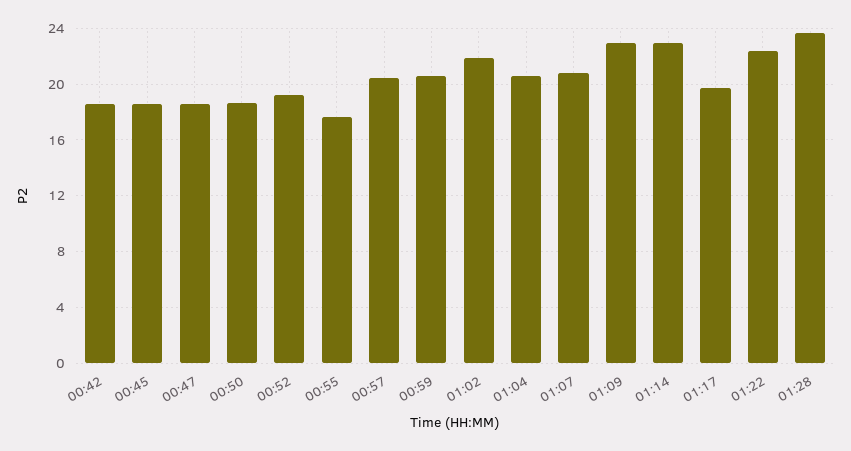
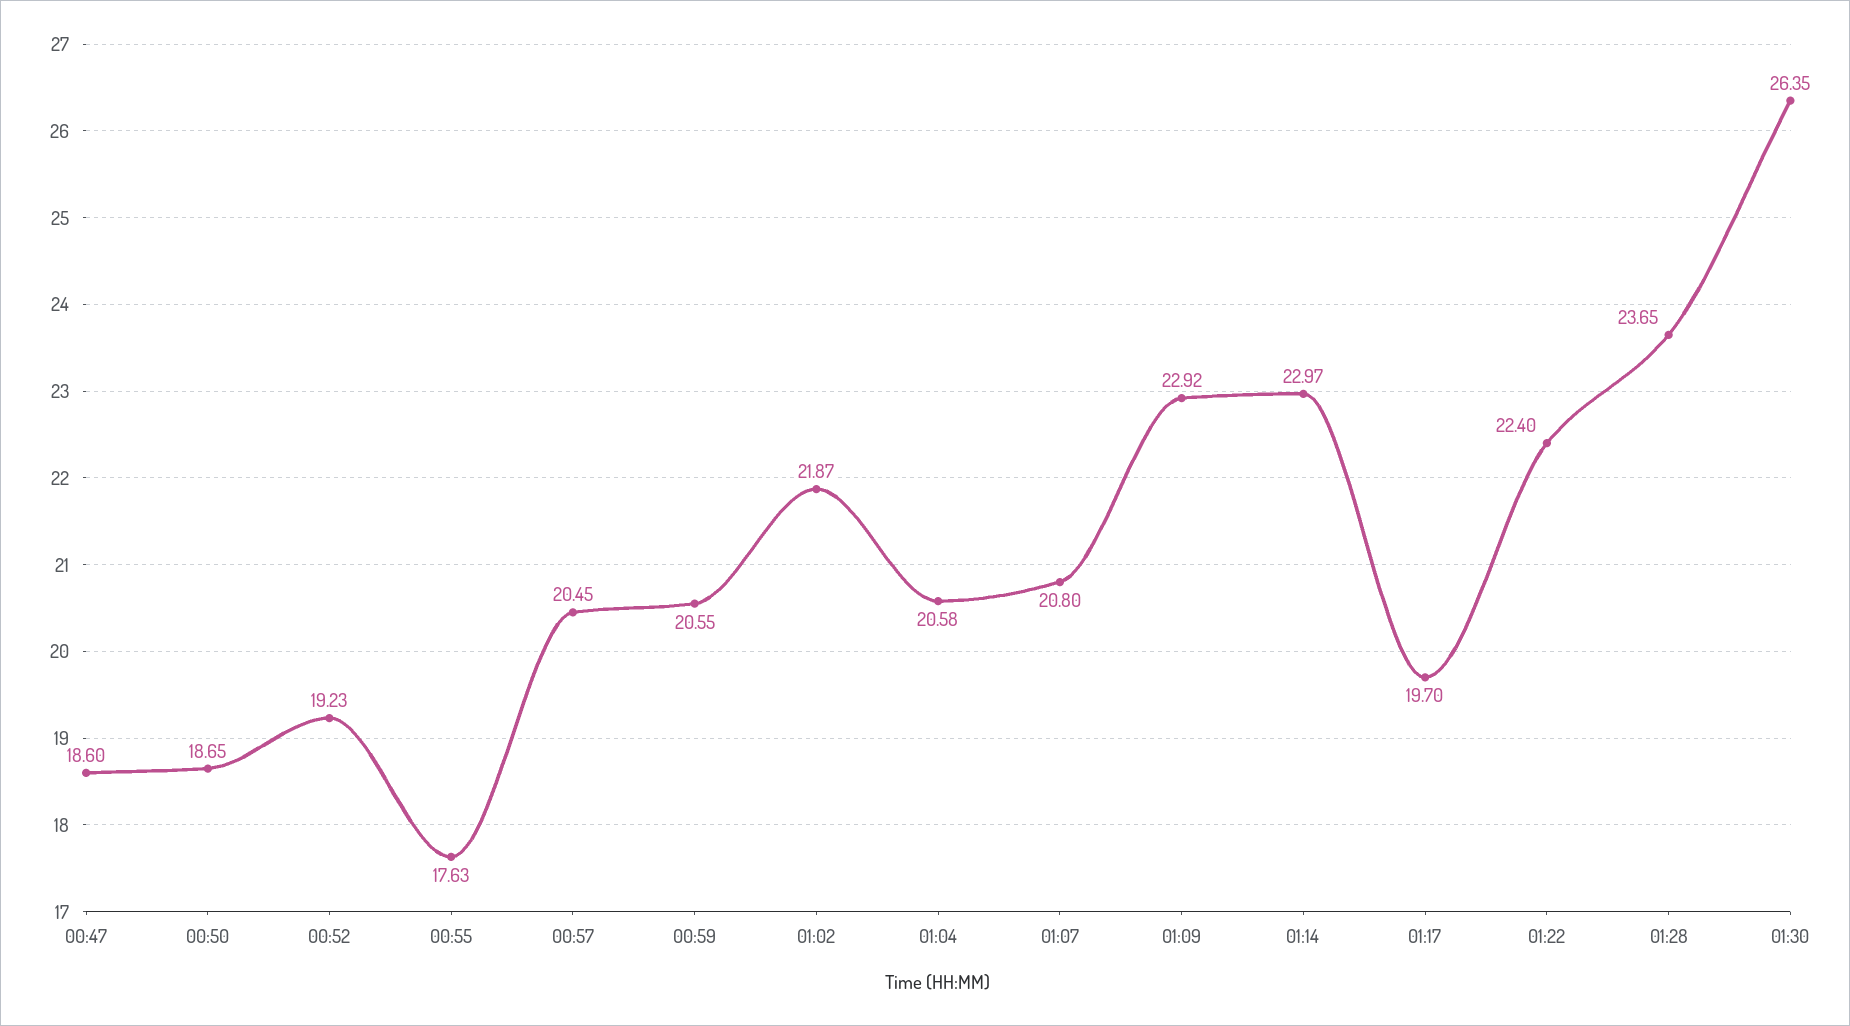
00:42: 18.5 -> none
00:45: 18.5 -> none
01:30: none -> 26.35

